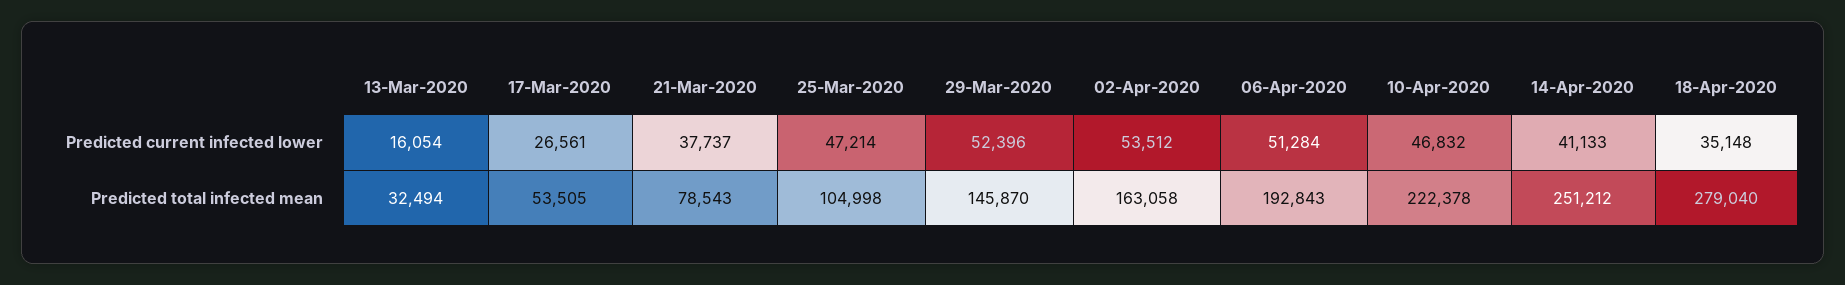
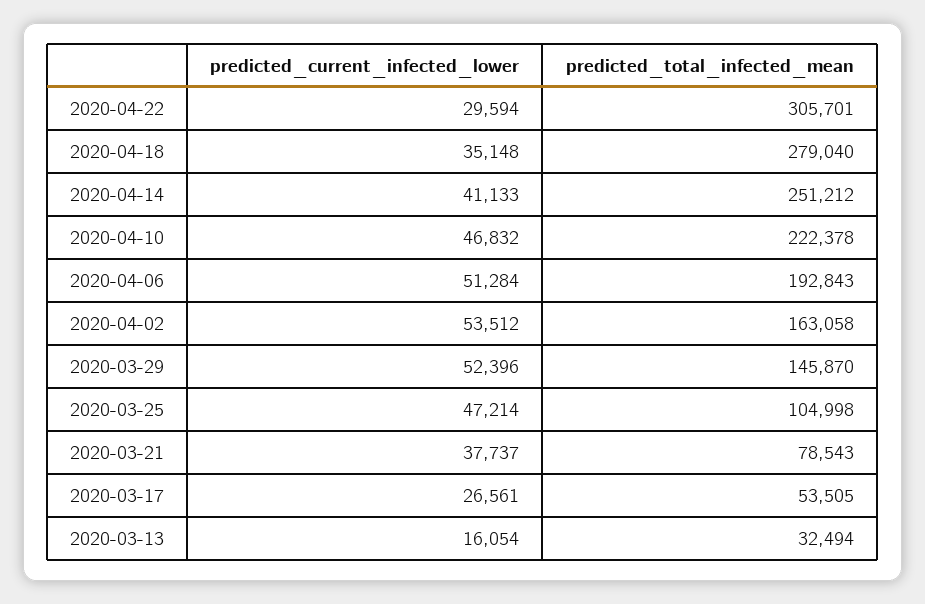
2020-04-22, Predicted current infected lower: none -> 29594
2020-04-22, Predicted total infected mean: none -> 305701

